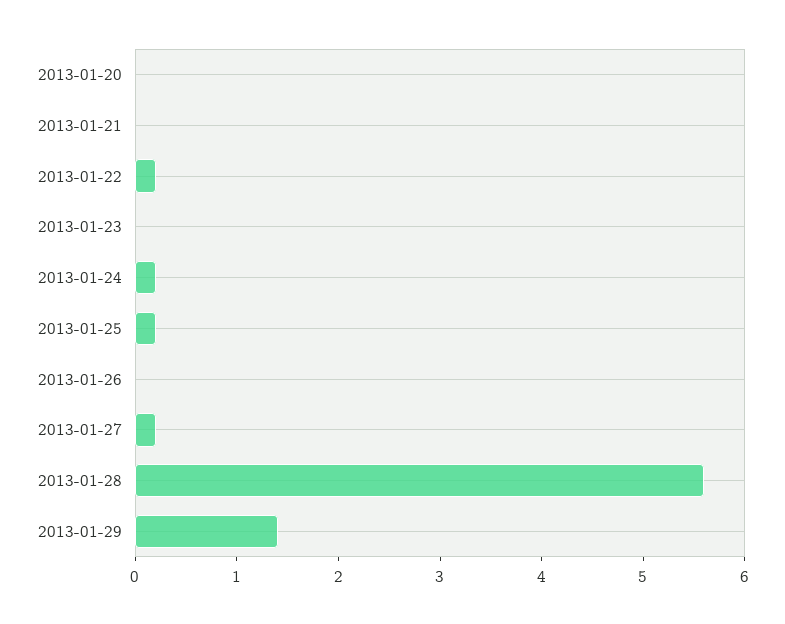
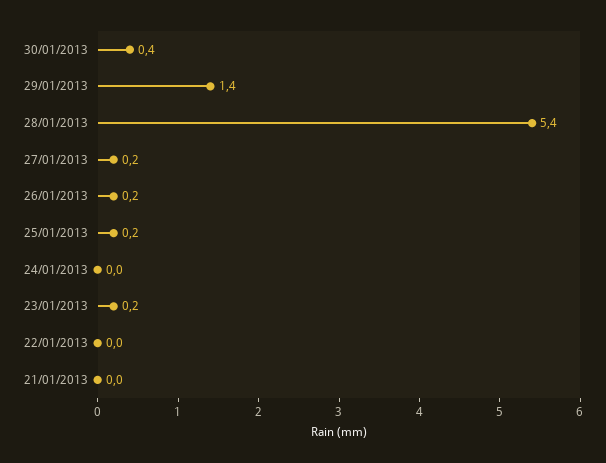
2013-01-20: 0 -> none
2013-01-22: 0.2 -> 0
2013-01-23: 0 -> 0.2
2013-01-24: 0.2 -> 0
2013-01-26: 0 -> 0.2
2013-01-28: 5.6 -> 5.4
30/01/2013: none -> 0.4

